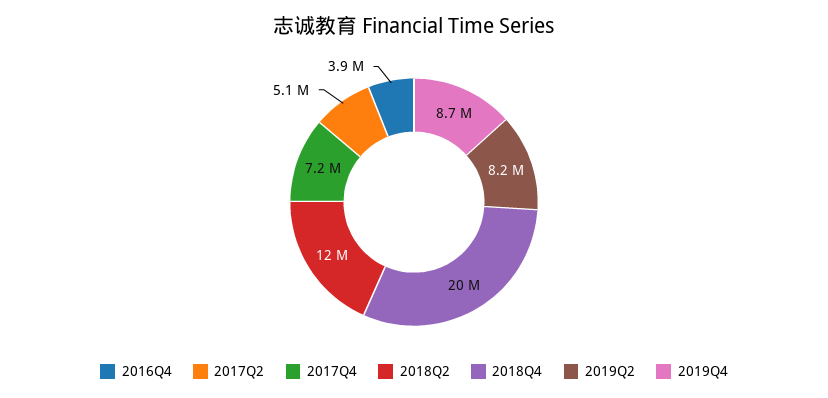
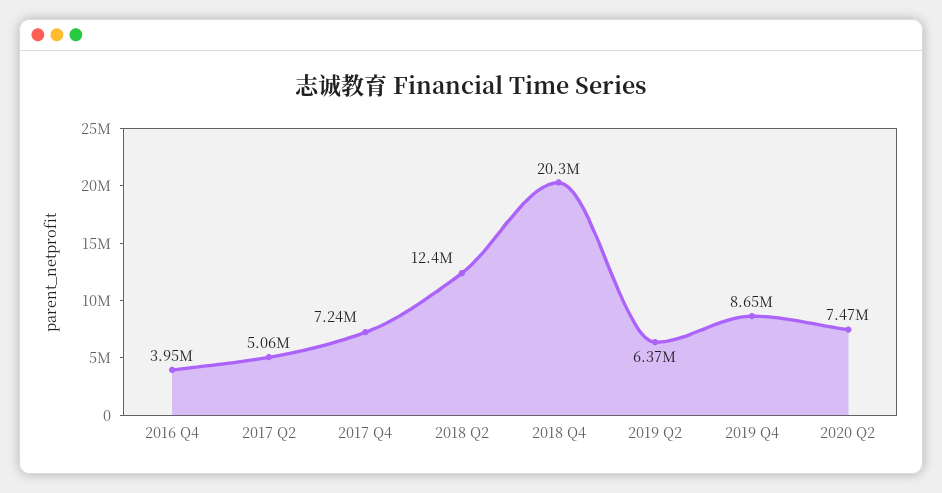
2019Q2: 8200000 -> 6370000
2020 Q2: none -> 7470000

